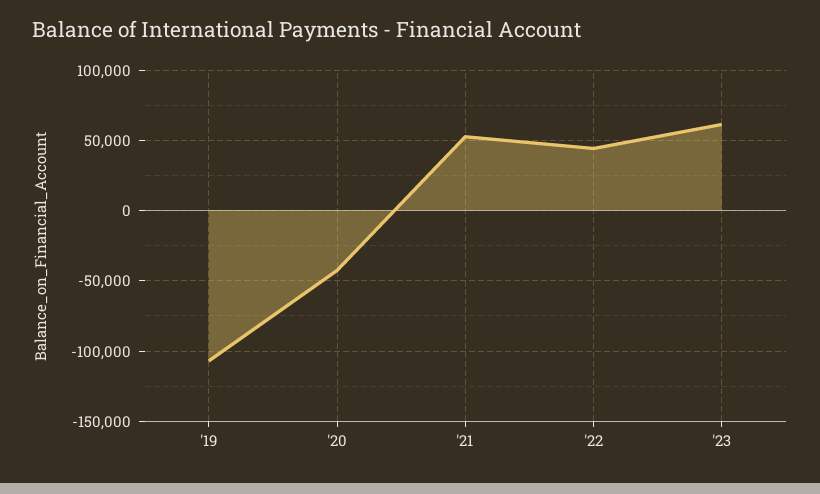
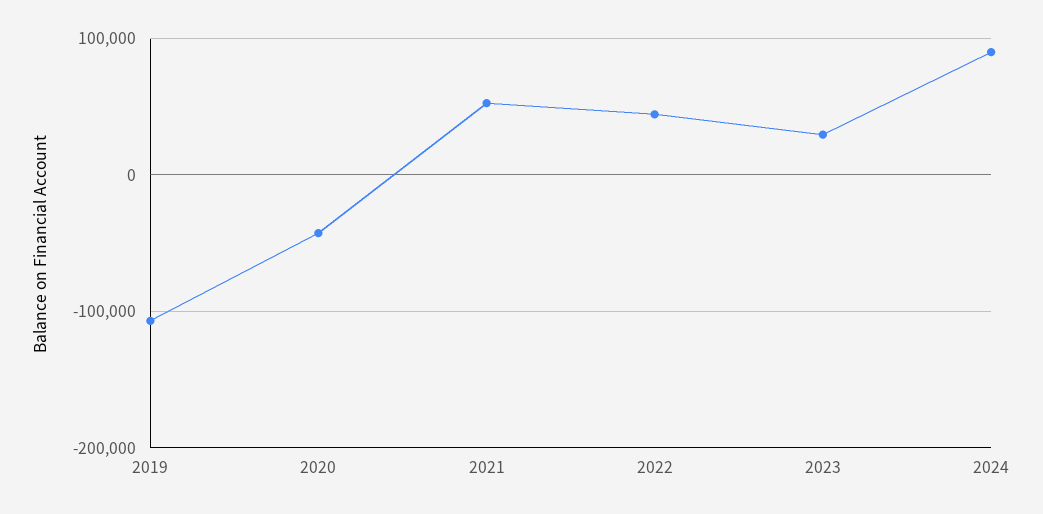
'23: 60000 -> 30000
2024: none -> 90000

